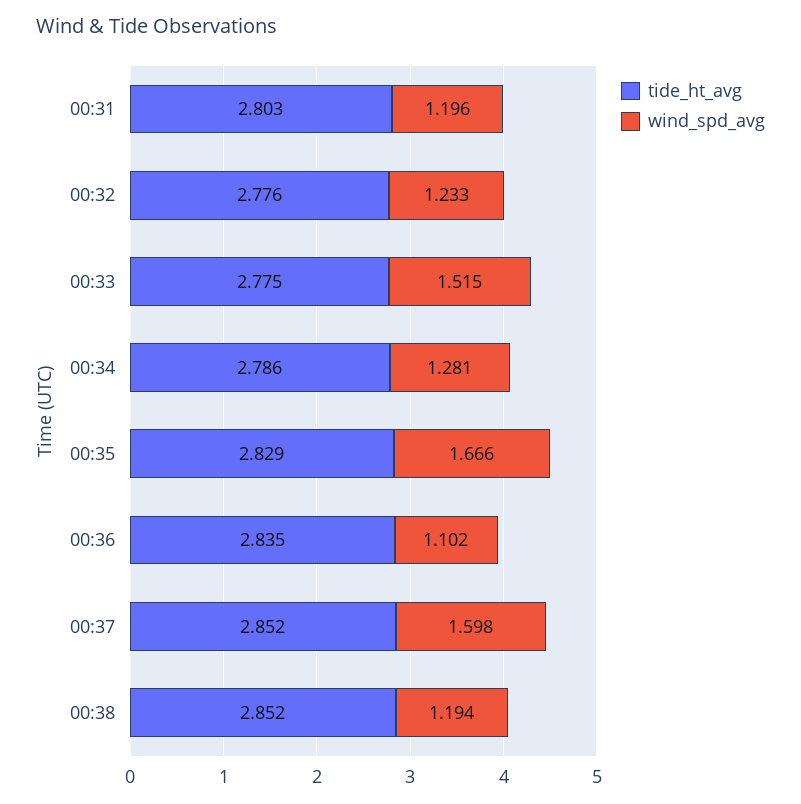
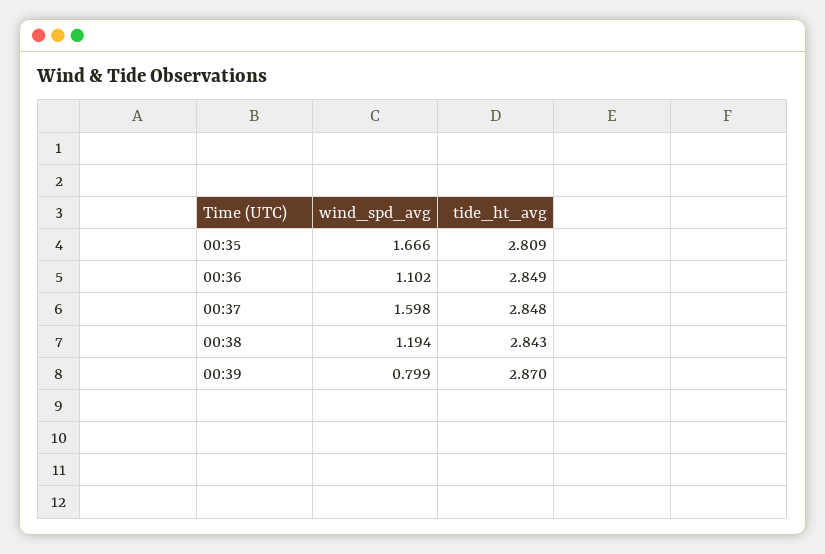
tide_ht_avg, 00:31: 2.803 -> none
wind_spd_avg, 00:31: 1.196 -> none
tide_ht_avg, 00:32: 2.776 -> none
wind_spd_avg, 00:32: 1.233 -> none
tide_ht_avg, 00:33: 2.775 -> none
wind_spd_avg, 00:33: 1.515 -> none
tide_ht_avg, 00:34: 2.786 -> none
wind_spd_avg, 00:34: 1.281 -> none
tide_ht_avg, 00:35: 2.829 -> 2.809
tide_ht_avg, 00:36: 2.835 -> 2.849
tide_ht_avg, 00:37: 2.852 -> 2.848
tide_ht_avg, 00:38: 2.852 -> 2.843
wind_spd_avg, 00:39: none -> 0.799
tide_ht_avg, 00:39: none -> 2.87

